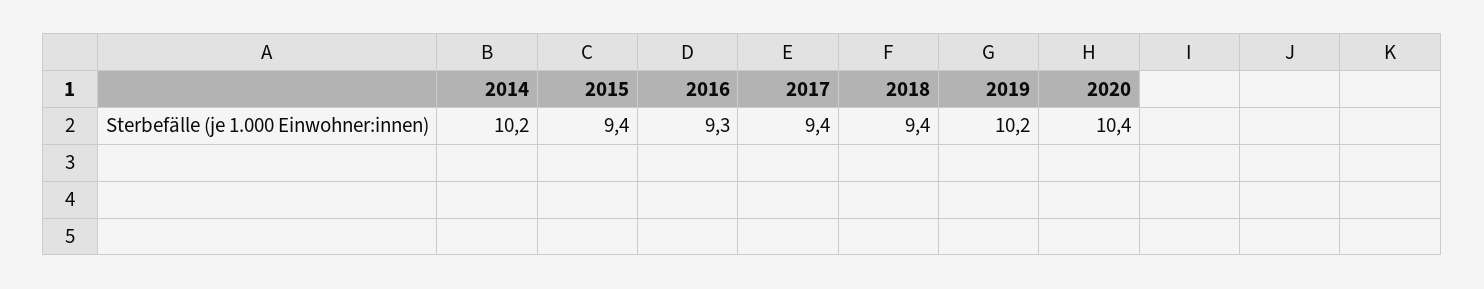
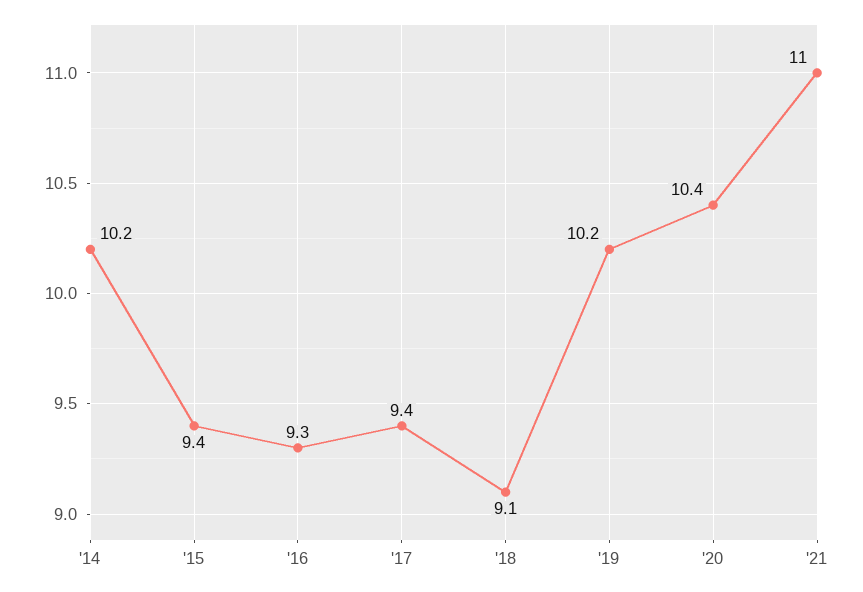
2018: 9.4 -> 9.1
'21: none -> 11

